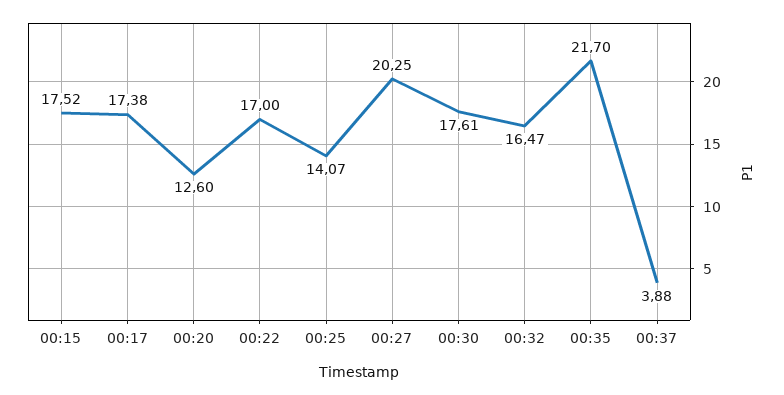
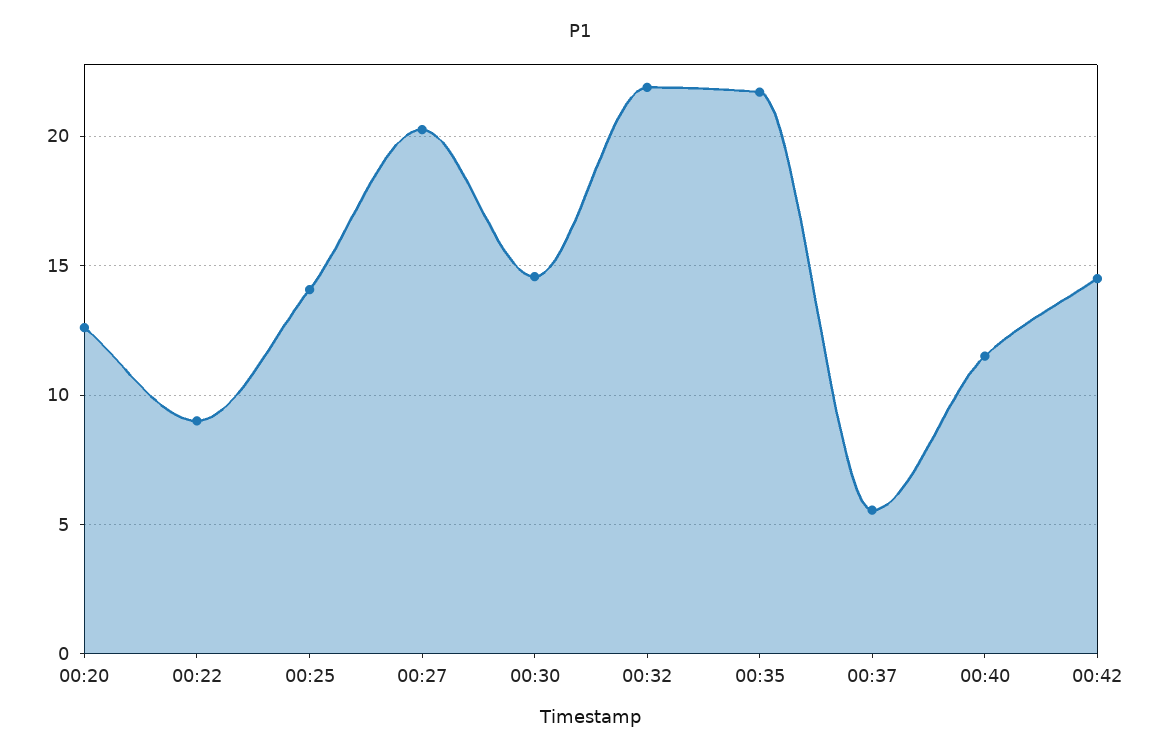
00:15: 17.52 -> none
00:17: 17.38 -> none
00:22: 17 -> 9
00:30: 17.61 -> 14.5
00:32: 16.47 -> 22
00:37: 3.88 -> 5.5
00:40: none -> 11.5
00:42: none -> 14.5

